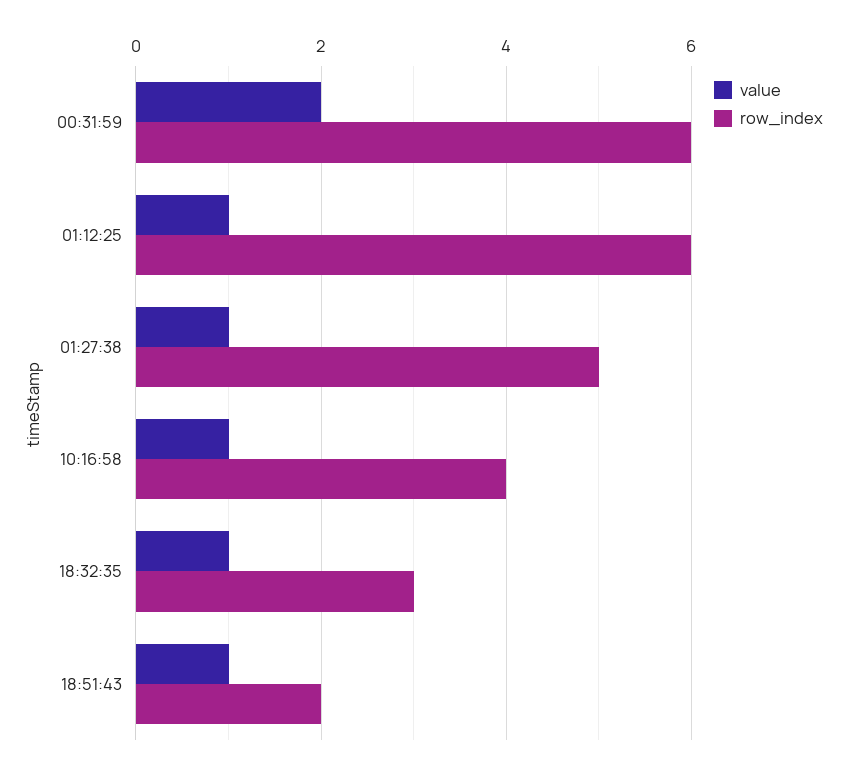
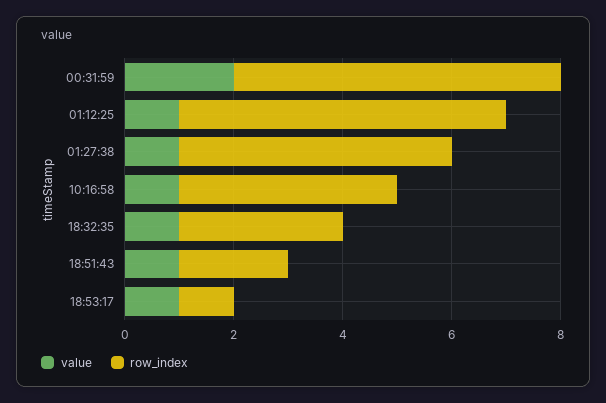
value, 18:53:17: none -> 1
row_index, 18:53:17: none -> 1

